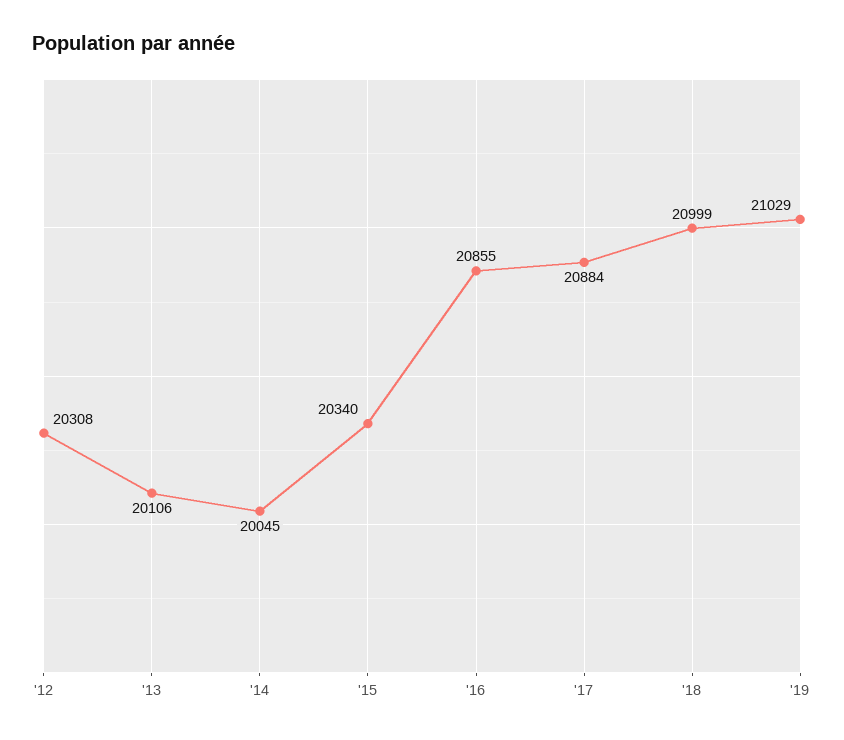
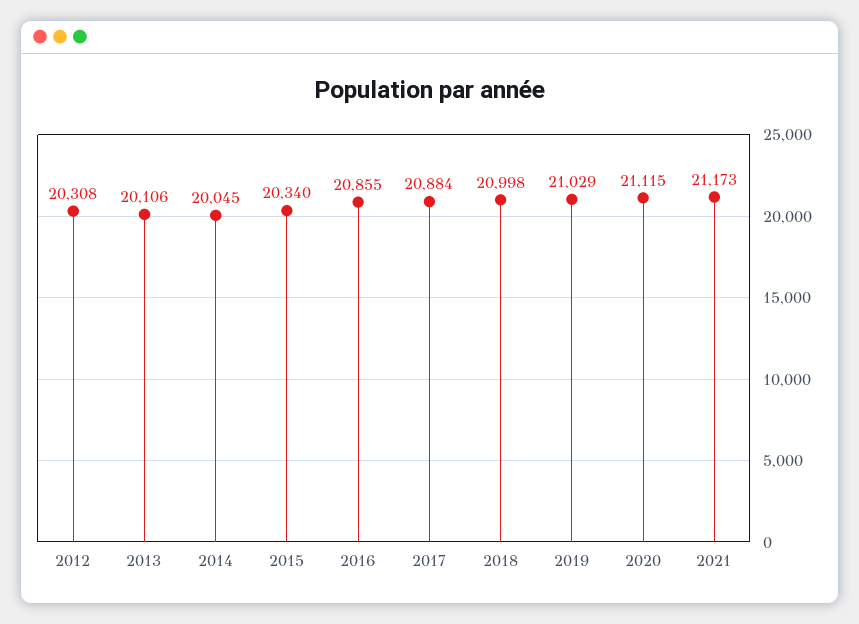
'18: 20999 -> 20998
2020: none -> 21115
2021: none -> 21173

